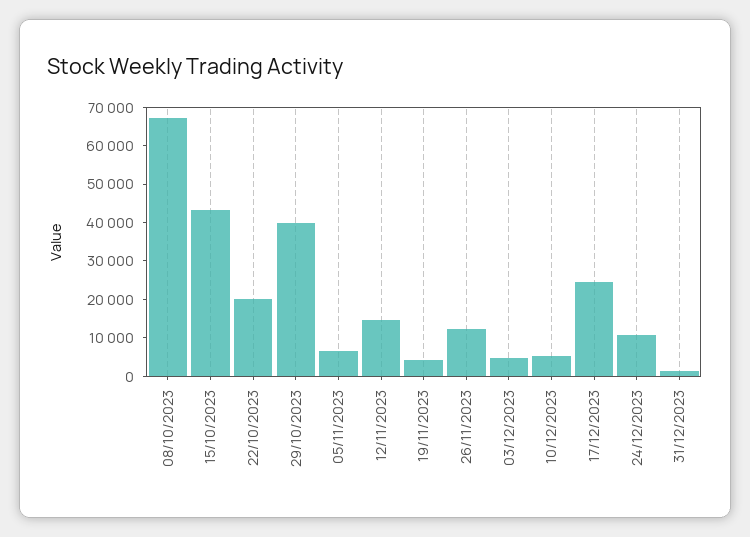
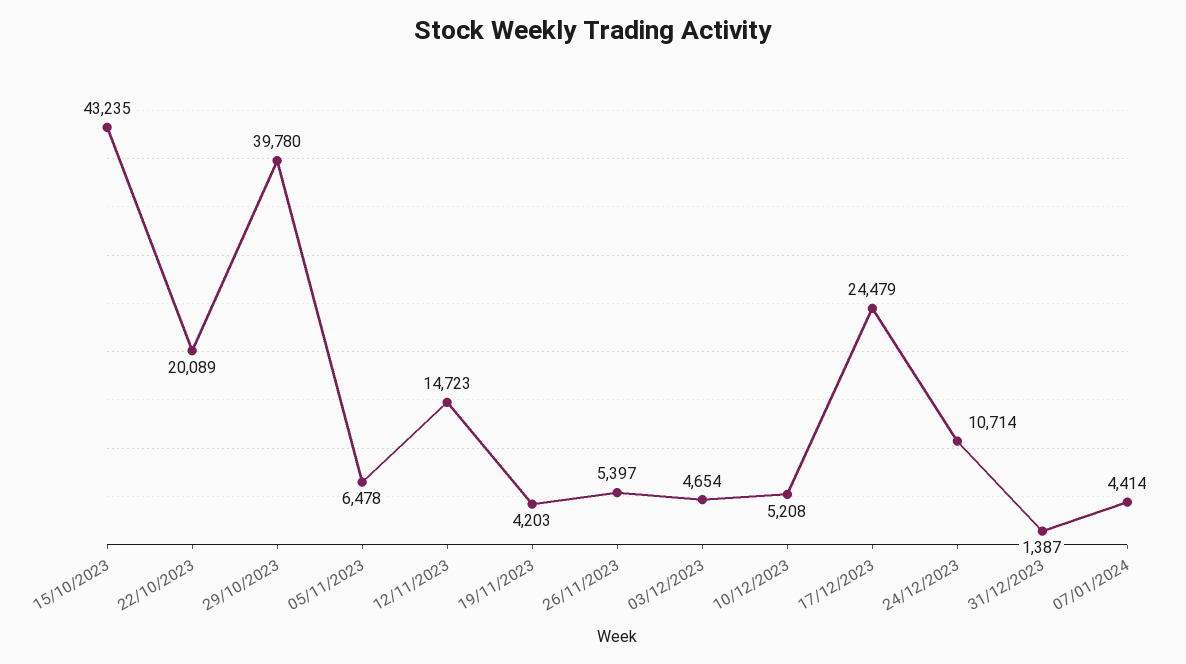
08/10/2023: 67500 -> none
26/11/2023: 12500 -> 5397
07/01/2024: none -> 4414

